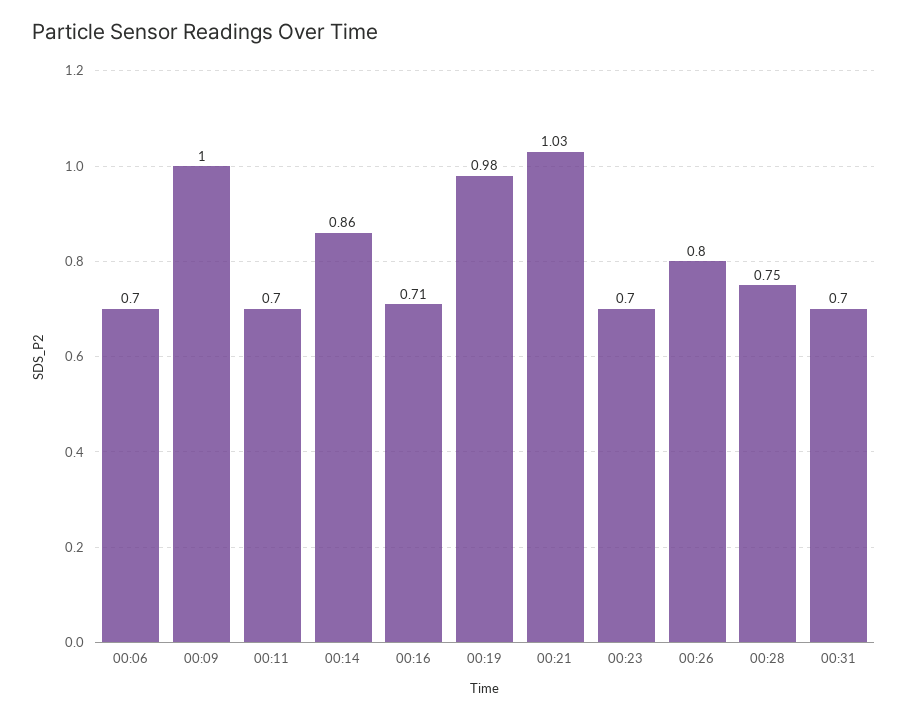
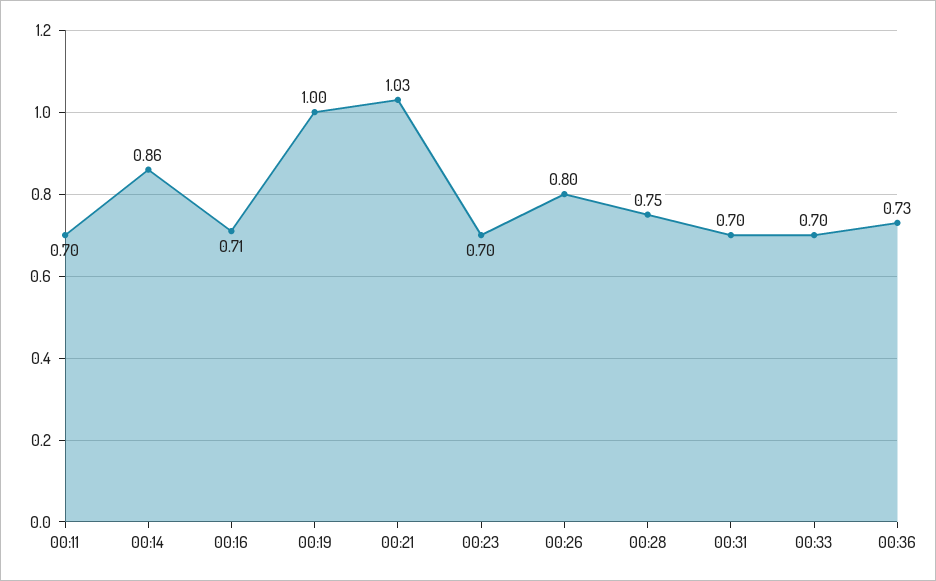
00:06: 0.7 -> none
00:09: 1 -> none
00:19: 0.98 -> 1
00:33: none -> 0.7
00:36: none -> 0.73

